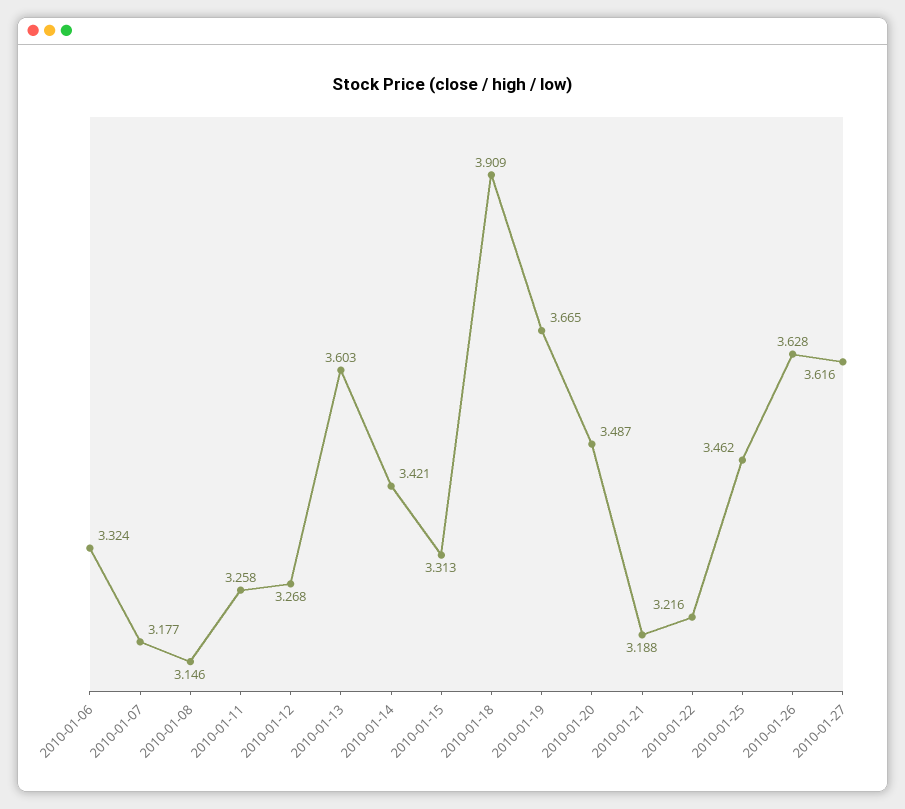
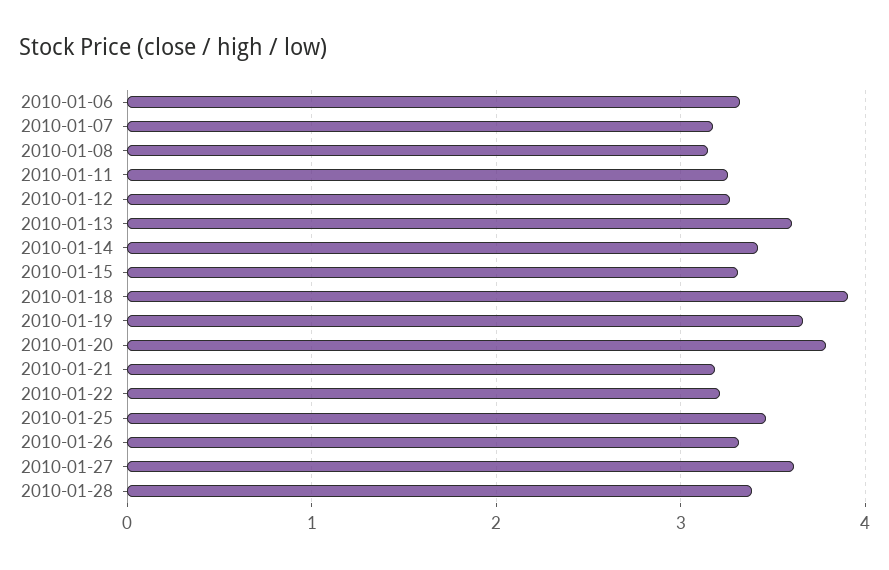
2010-01-20: 3.487 -> 3.8
2010-01-26: 3.628 -> 3.3
2010-01-28: none -> 3.4

